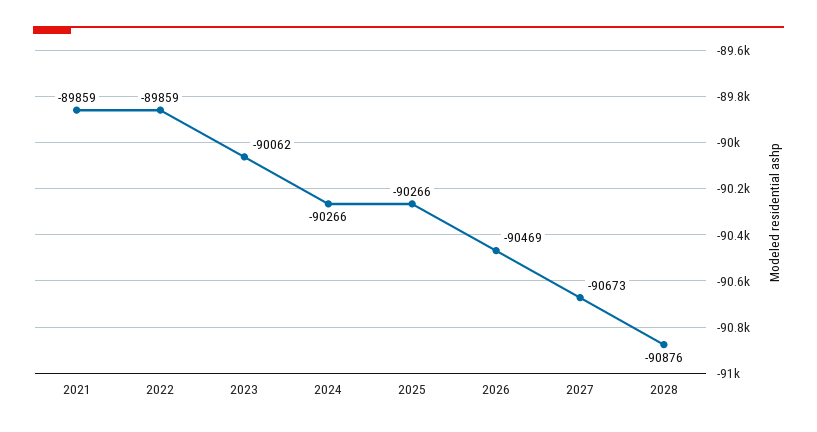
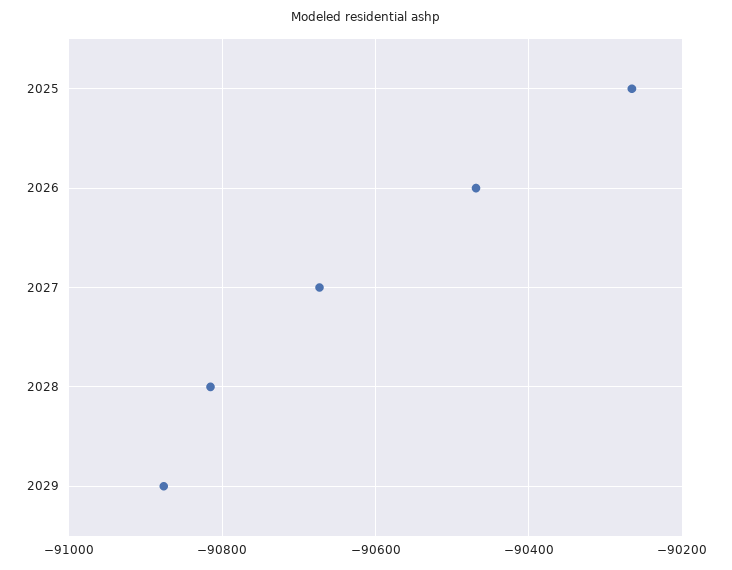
2021: -89859 -> none
2022: -89859 -> none
2023: -90062 -> none
2024: -90266 -> none
2028: -90876 -> -90820
2029: none -> -90880

